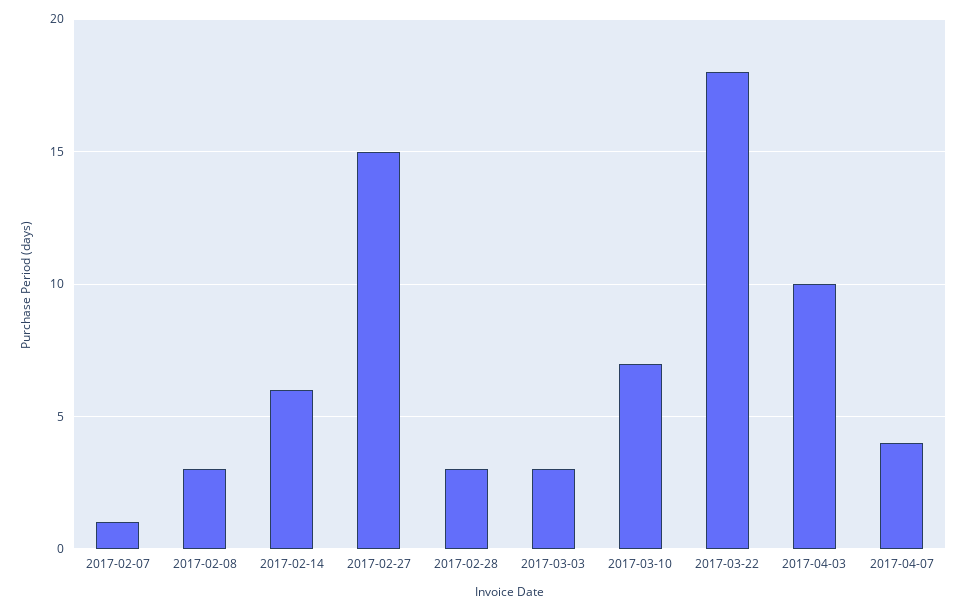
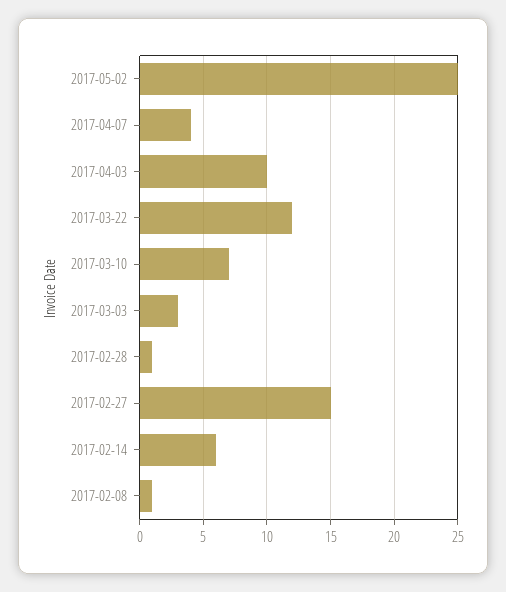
2017-02-07: 1 -> none
2017-02-08: 3 -> 1
2017-02-28: 3 -> 1
2017-03-22: 18 -> 12
2017-05-02: none -> 25

